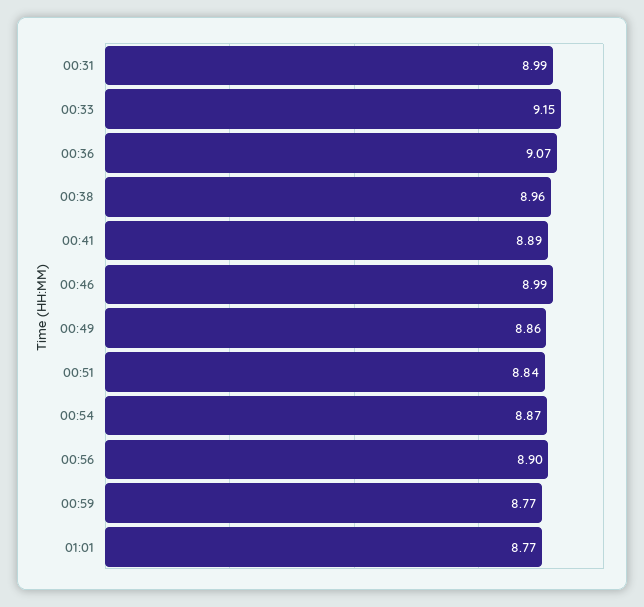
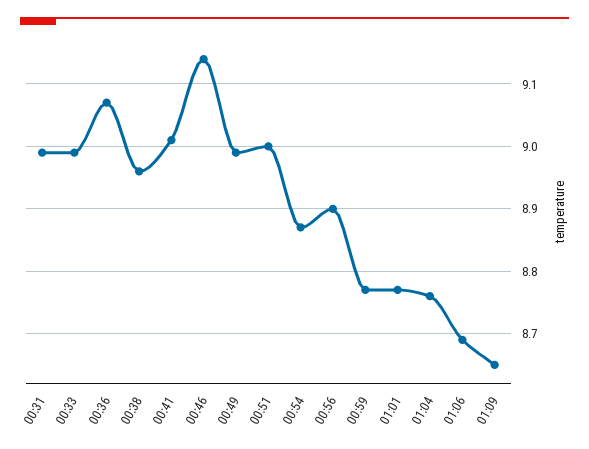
00:33: 9.15 -> 8.99
00:41: 8.89 -> 9.01
00:46: 8.99 -> 9.14
00:49: 8.86 -> 8.99
00:51: 8.84 -> 9
01:04: none -> 8.76
01:06: none -> 8.69
01:09: none -> 8.65

